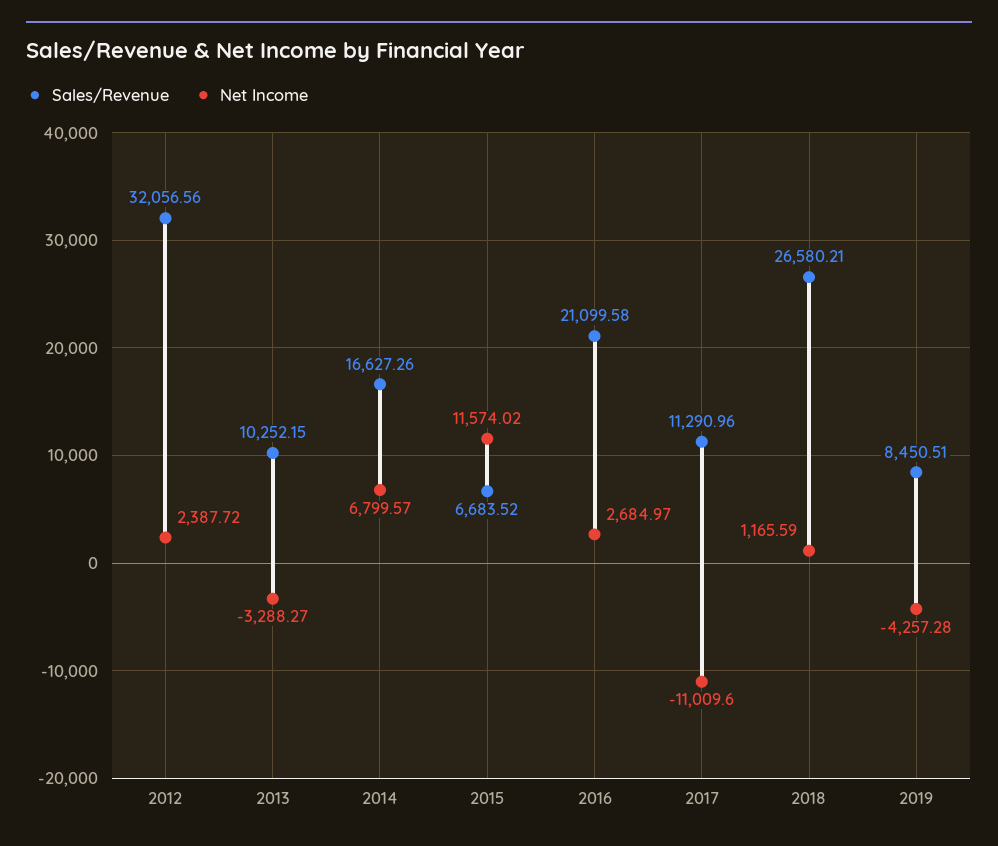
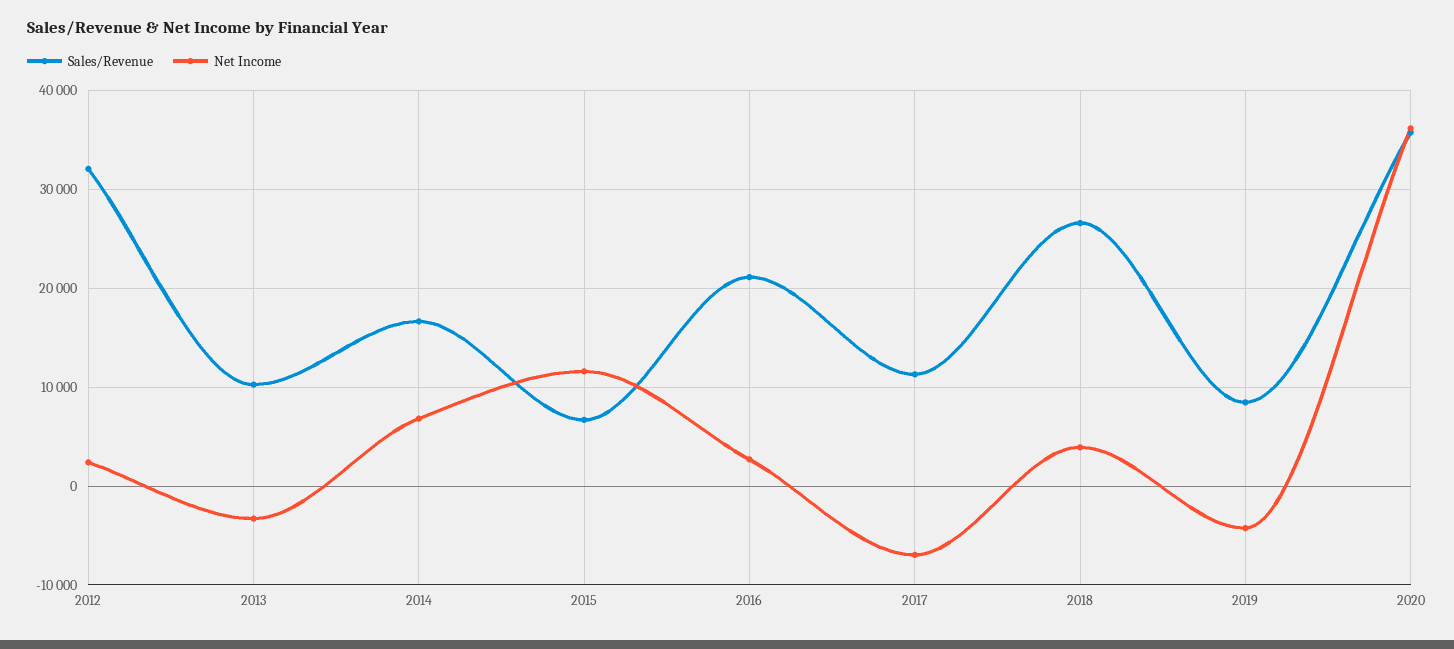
Net Income, 2017: -11009.6 -> -7000
Net Income, 2018: 1165.59 -> 4000
Sales/Revenue, 2020: none -> 36000
Net Income, 2020: none -> 36000

